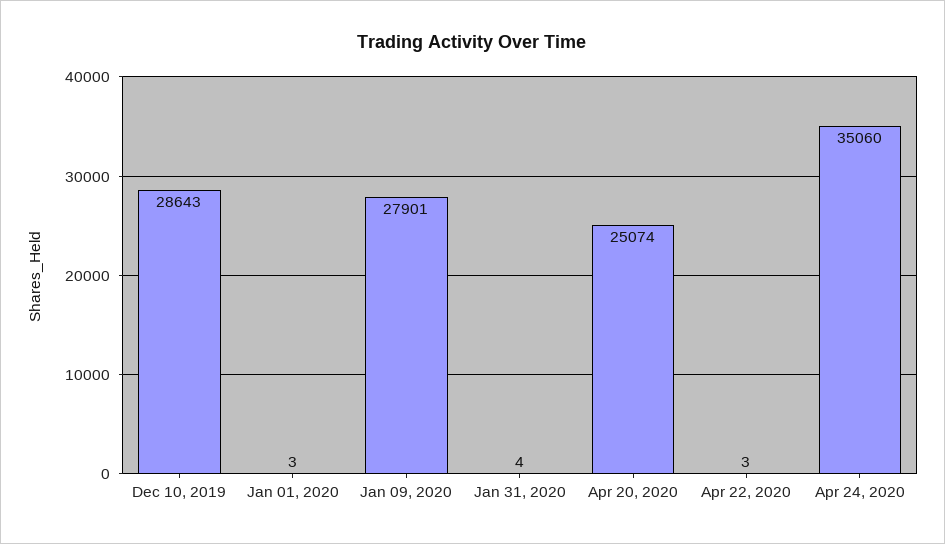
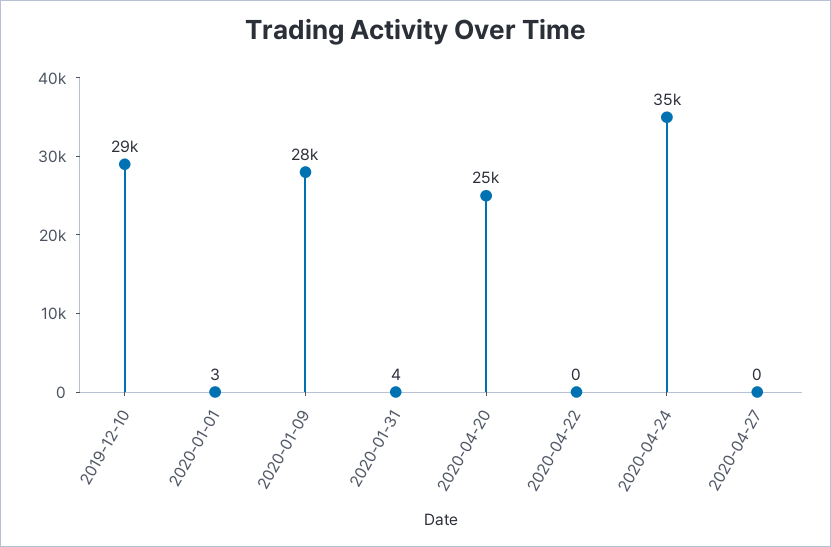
Apr 22, 2020: 3 -> 0
2020-04-27: none -> 0

